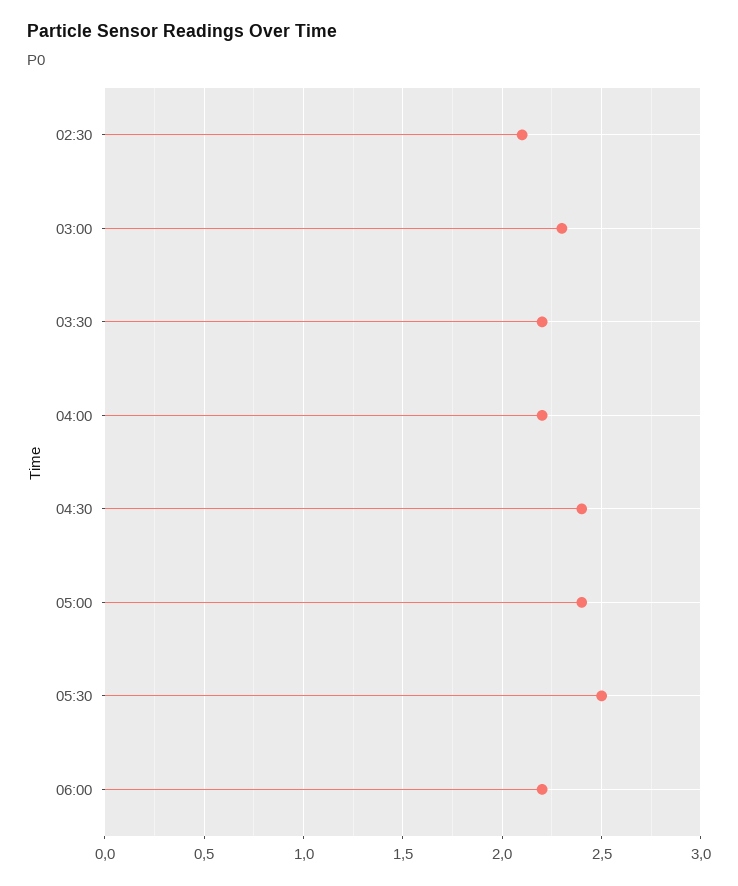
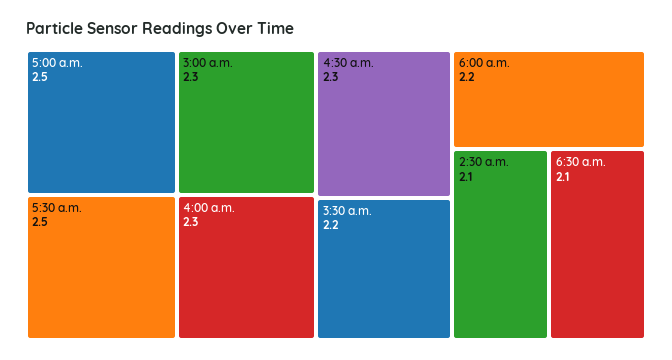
04:00: 2.2 -> 2.3
04:30: 2.4 -> 2.3
05:00: 2.4 -> 2.5
6:30 a.m.: none -> 2.1

